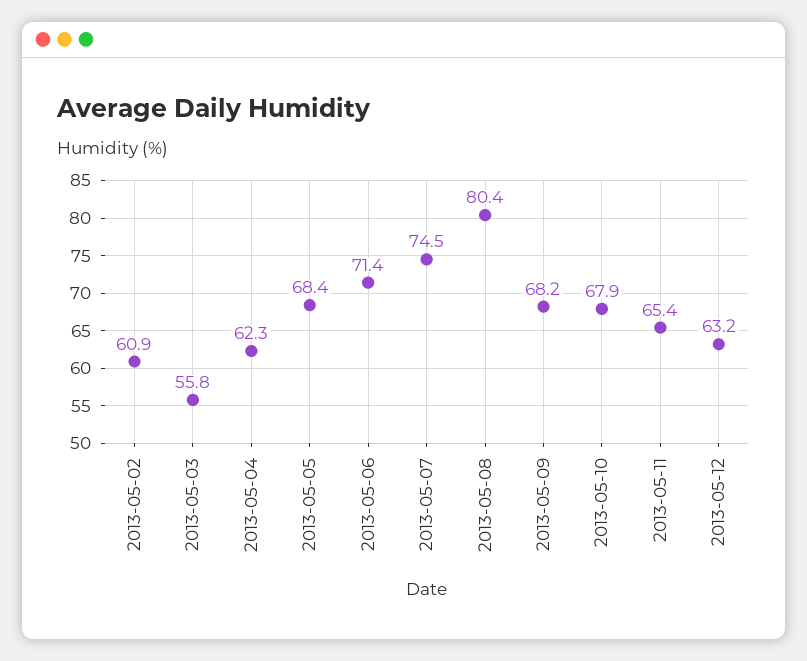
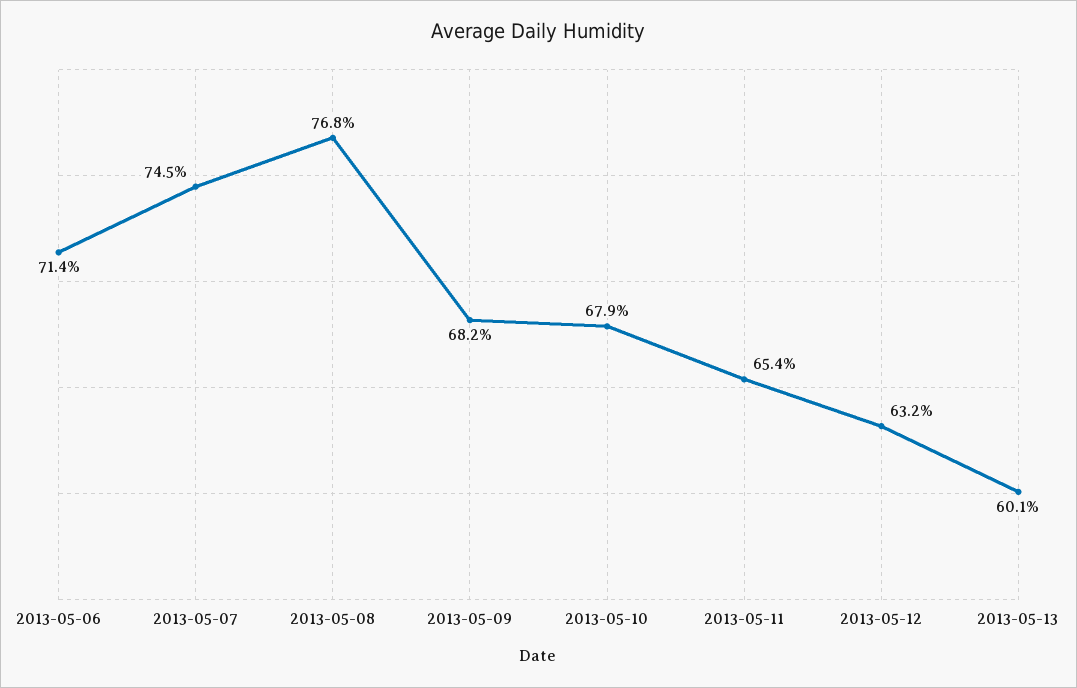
2013-05-02: 60.9 -> none
2013-05-03: 55.8 -> none
2013-05-04: 62.3 -> none
2013-05-05: 68.4 -> none
2013-05-08: 80.4 -> 76.8
2013-05-13: none -> 60.1

